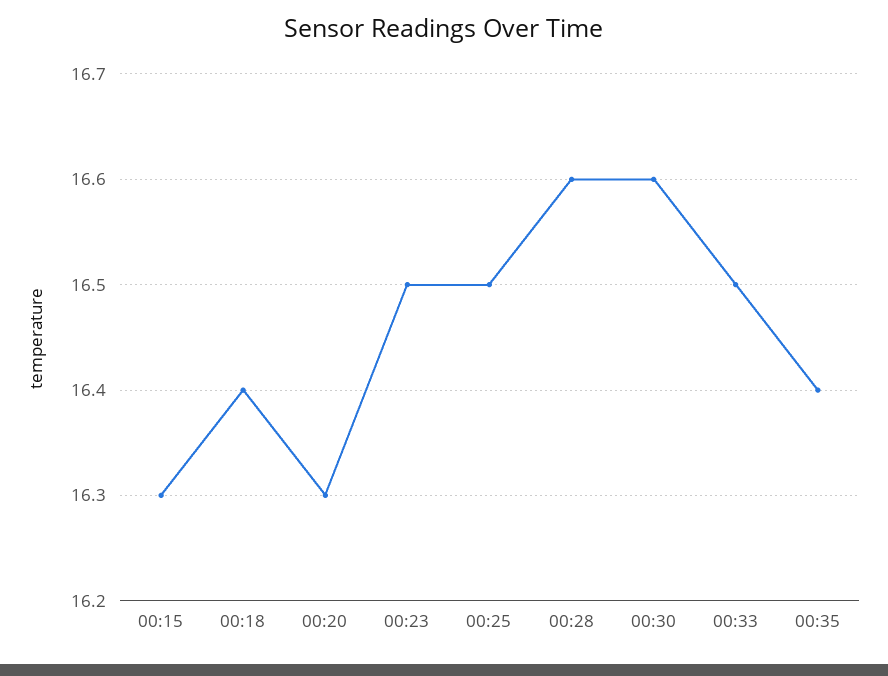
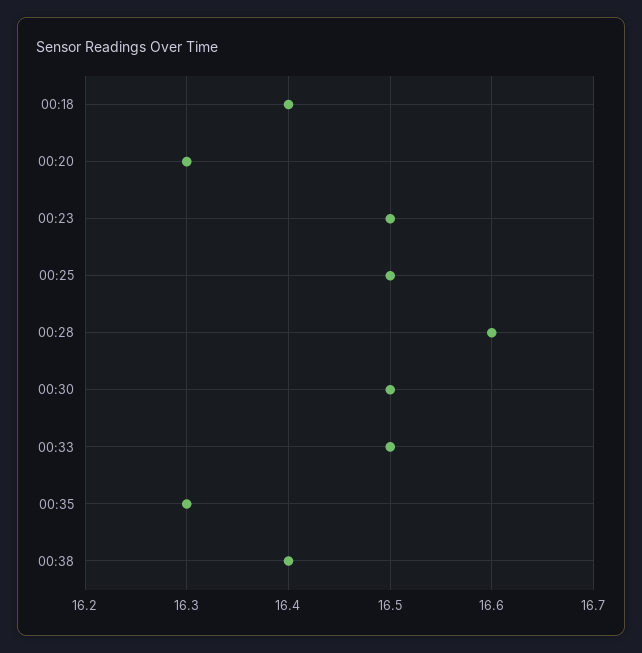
00:15: 16.3 -> none
00:30: 16.6 -> 16.5
00:35: 16.4 -> 16.3
00:38: none -> 16.4

